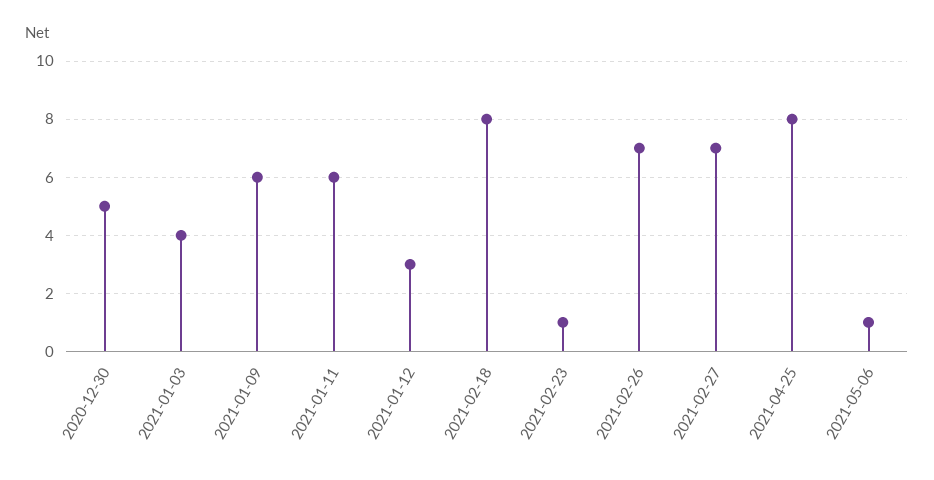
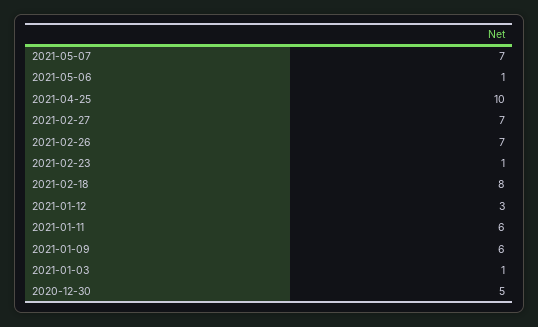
2021-01-03: 4 -> 1
2021-04-25: 8 -> 10
2021-05-07: none -> 7

